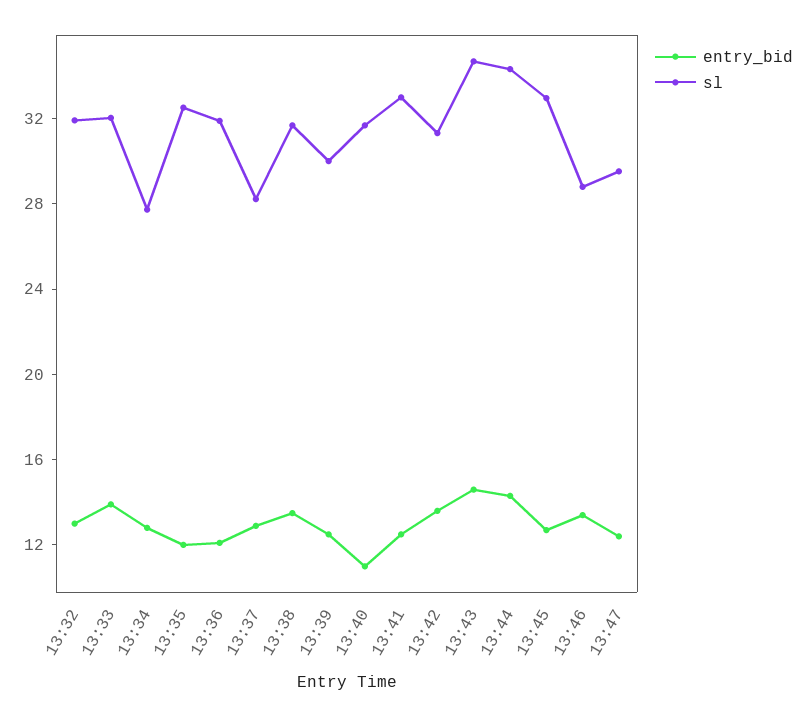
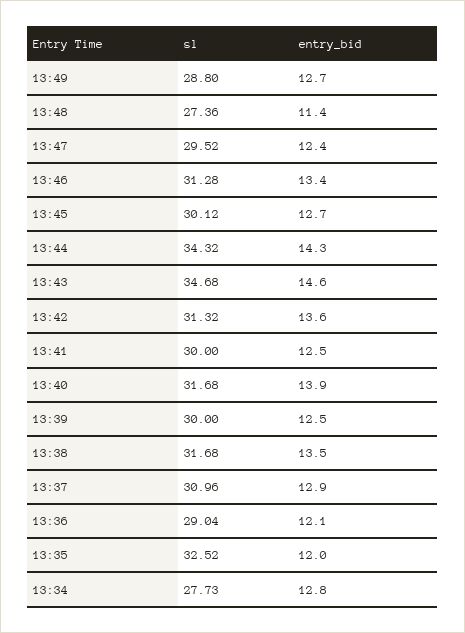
entry_bid, 13:32: 13 -> none
sl, 13:32: 32 -> none
entry_bid, 13:33: 14 -> none
sl, 13:33: 32 -> none
sl, 13:36: 32 -> 29.04
sl, 13:37: 28 -> 30.96
entry_bid, 13:40: 11 -> 13.9
sl, 13:41: 33 -> 30
sl, 13:45: 33 -> 30.12
sl, 13:46: 29 -> 31.28
sl, 13:49: none -> 28.8
entry_bid, 13:49: none -> 12.7
sl, 13:48: none -> 27.36
entry_bid, 13:48: none -> 11.4

